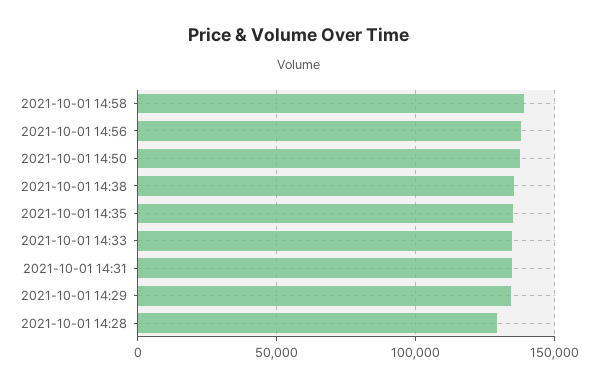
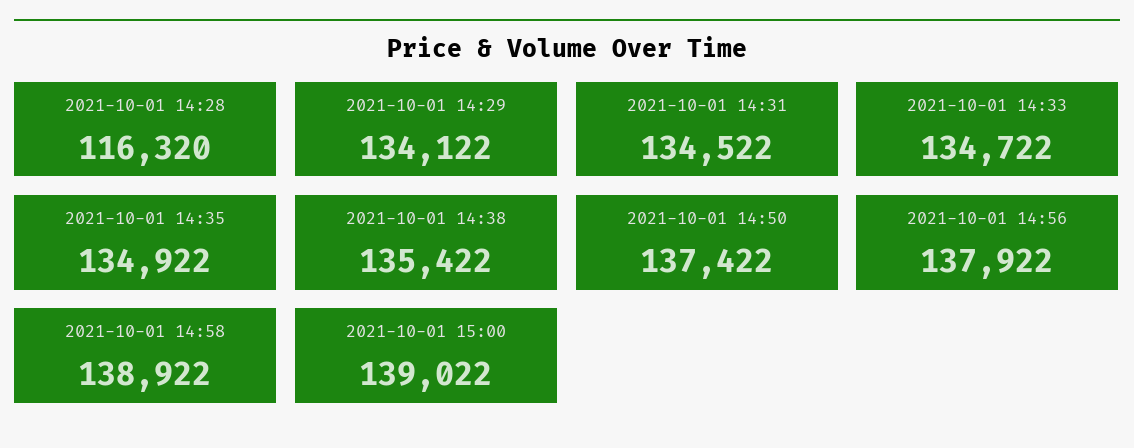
2021-10-01 14:28: 130000 -> 116320
2021-10-01 15:00: none -> 139022

